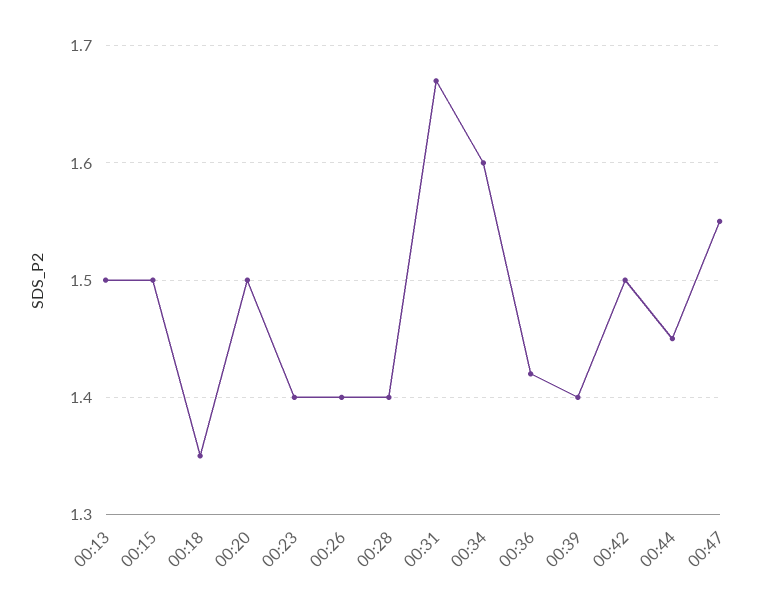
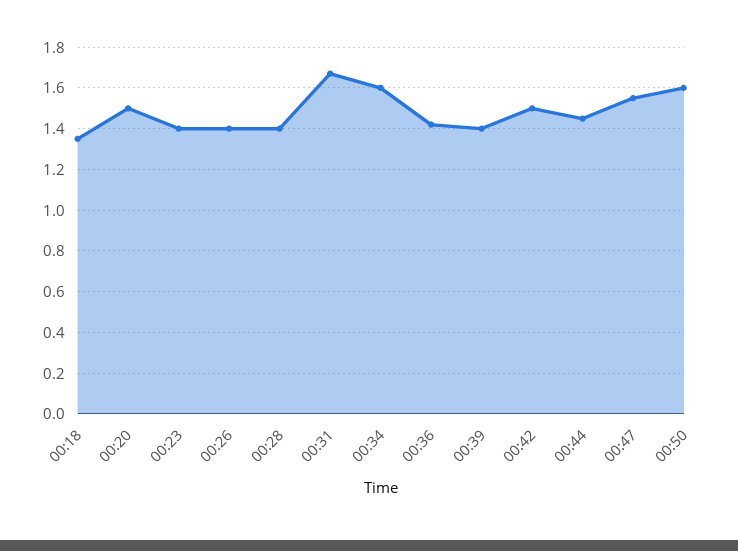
00:13: 1.5 -> none
00:15: 1.5 -> none
00:50: none -> 1.6

